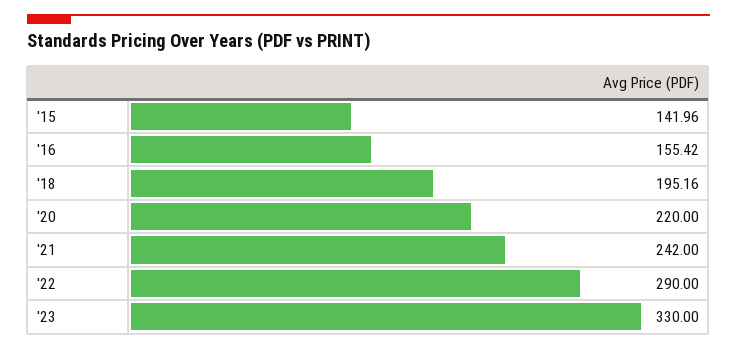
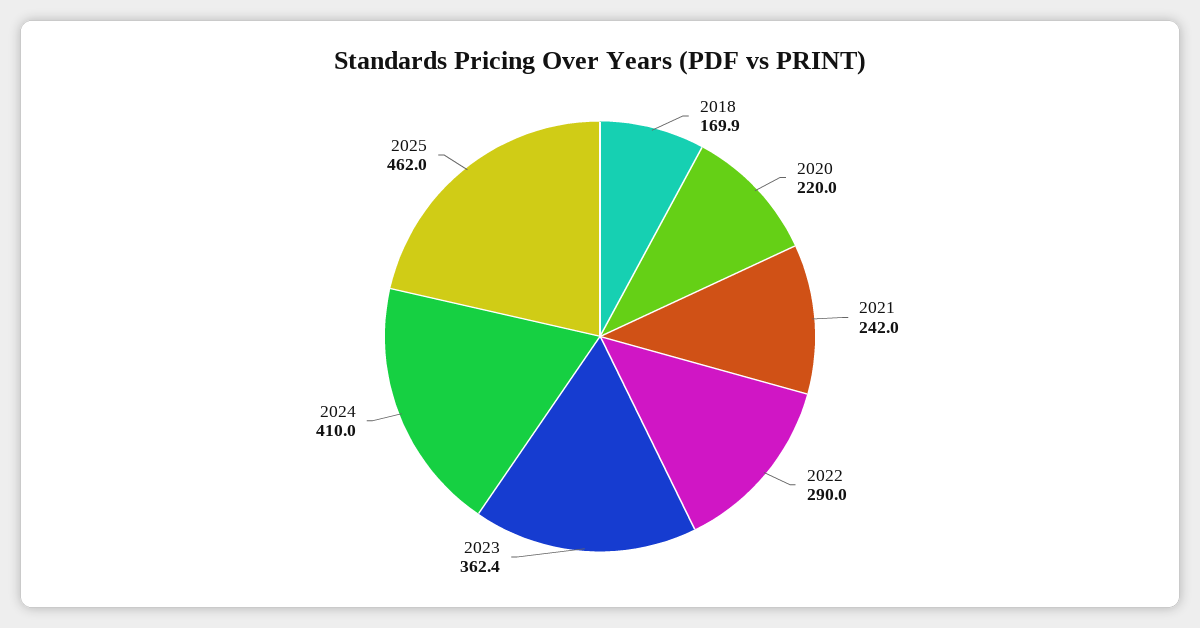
'15: 141.96 -> none
'16: 155.42 -> none
'18: 195.16 -> 169.9
'23: 330 -> 362.4
2024: none -> 410
2025: none -> 462

